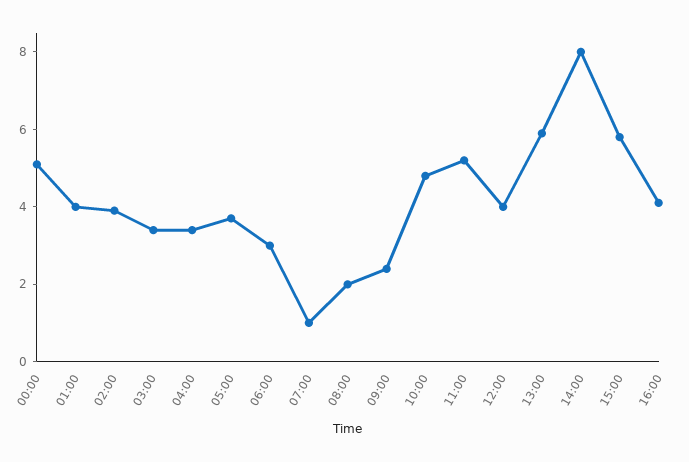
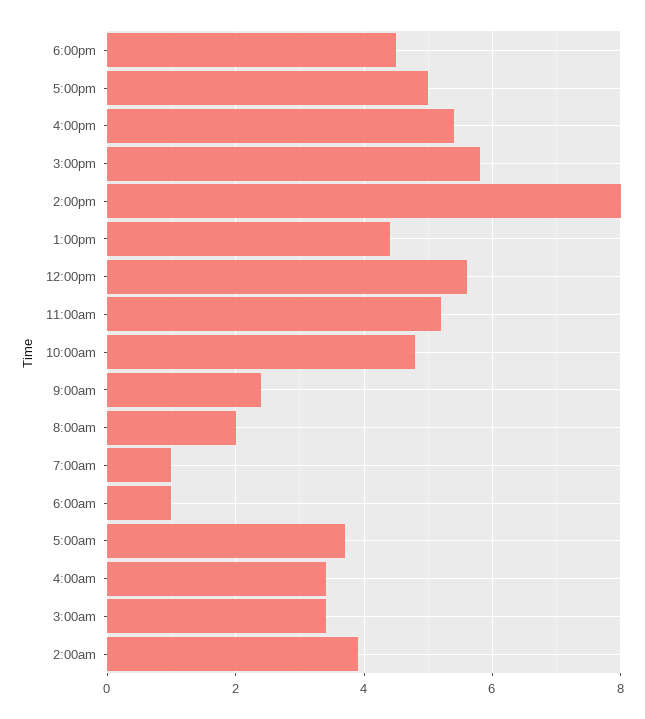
00:00: 5 -> none
01:00: 4 -> none
06:00: 3 -> 1
12:00: 4 -> 5.5
13:00: 6 -> 4.5
16:00: 4 -> 5.5
6:00pm: none -> 4.5
5:00pm: none -> 5

